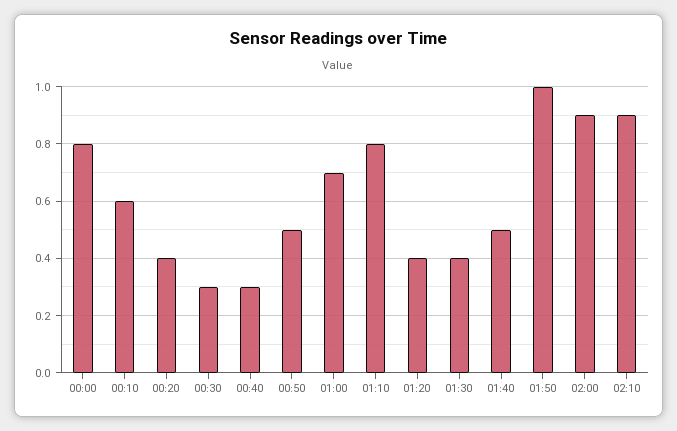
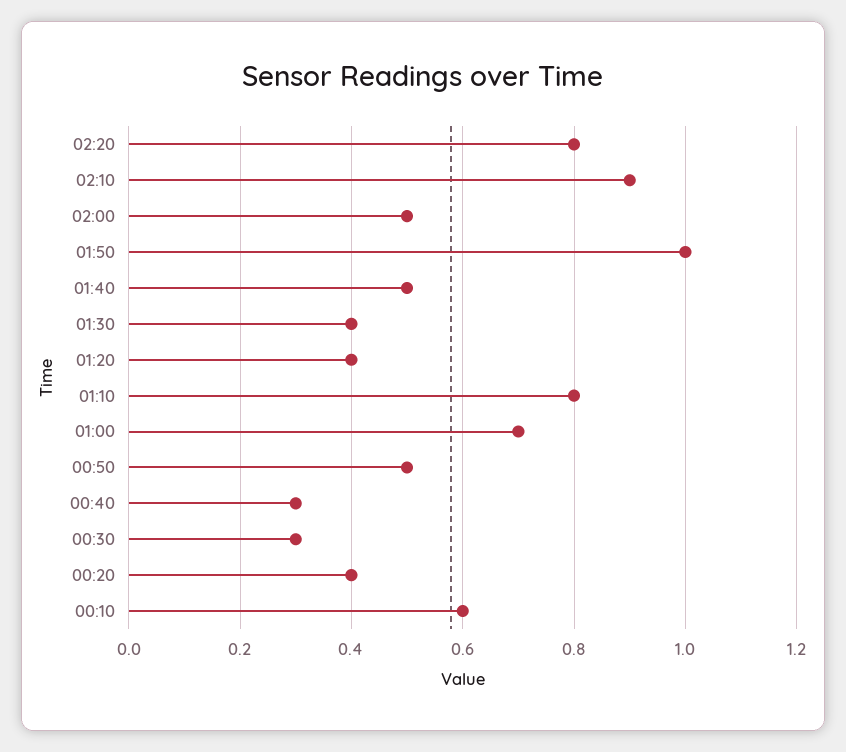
00:00: 0.8 -> none
02:00: 0.9 -> 0.5
02:20: none -> 0.8

